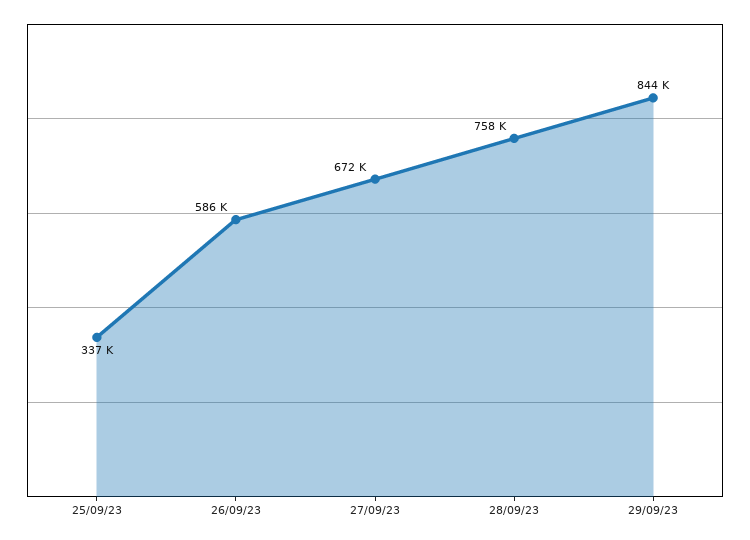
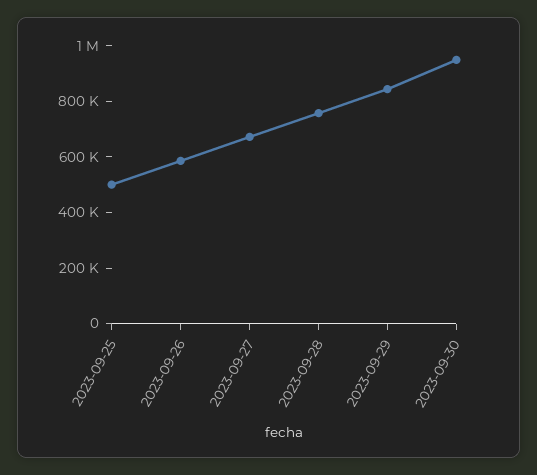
25/09/23: 337000 -> 500000
2023-09-30: none -> 950000

